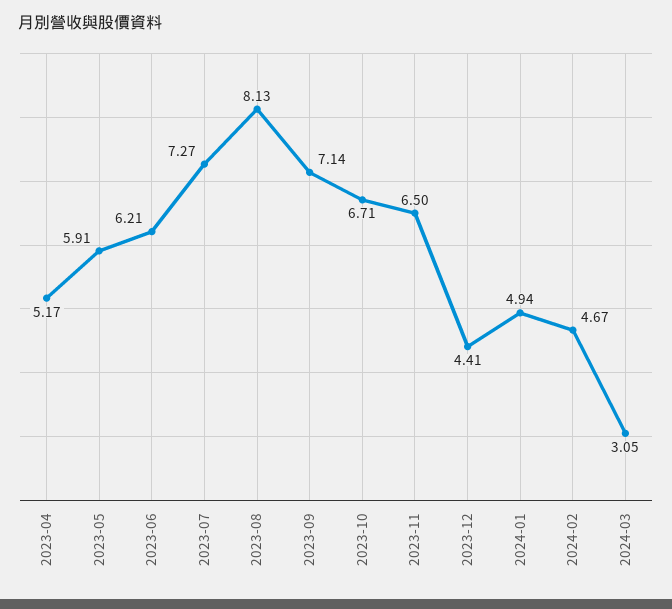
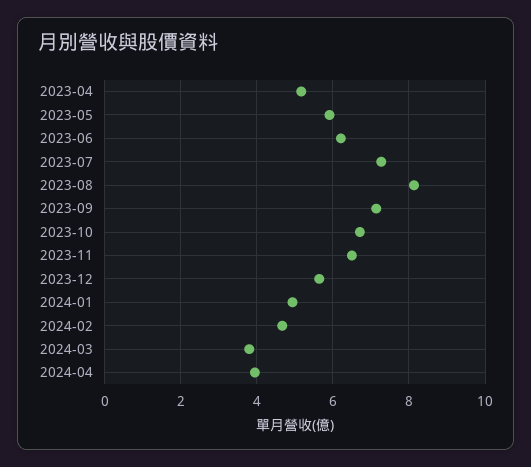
2023-12: 4.41 -> 5.6
2024-03: 3.05 -> 3.8
2024-04: none -> 4

